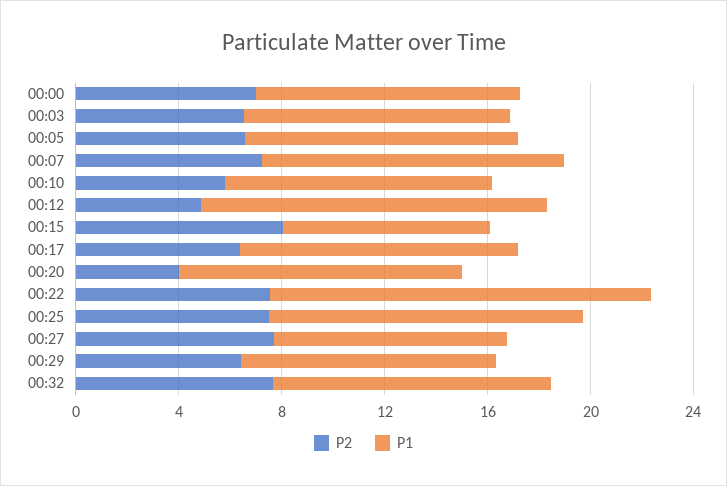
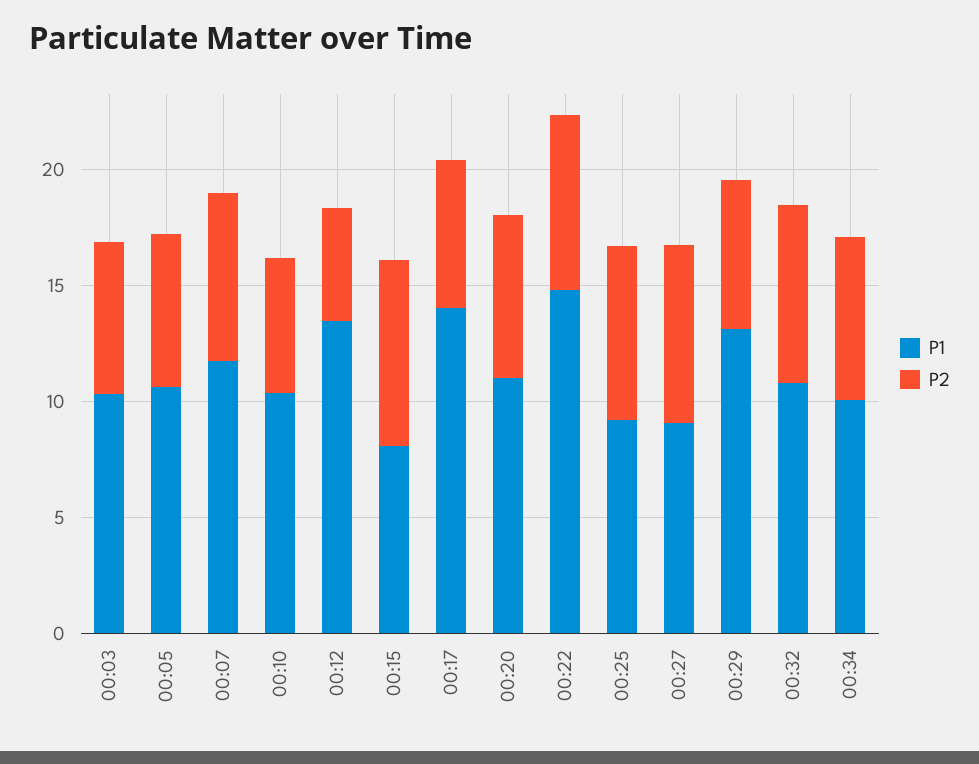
P2, 00:00: 7 -> none
P1, 00:00: 10 -> none
P1, 00:17: 11 -> 14
P2, 00:20: 4 -> 7
P1, 00:25: 12 -> 9
P1, 00:29: 10 -> 13
P1, 00:34: none -> 10
P2, 00:34: none -> 7

